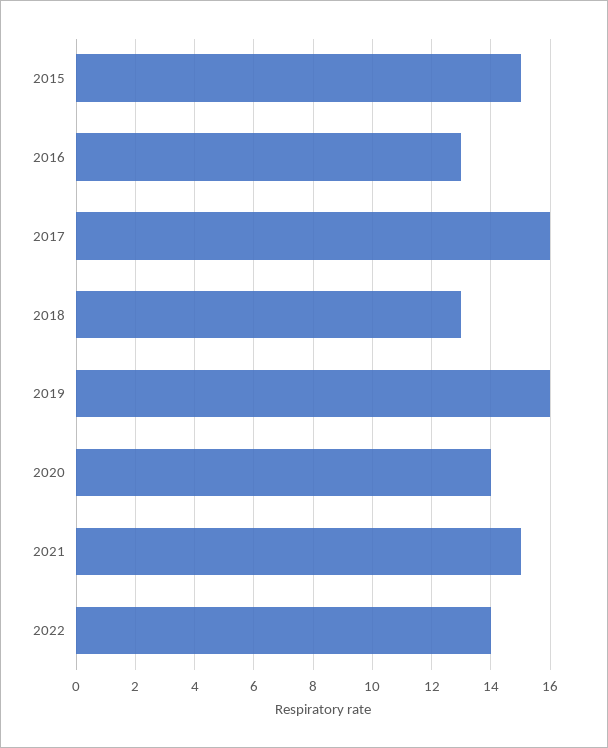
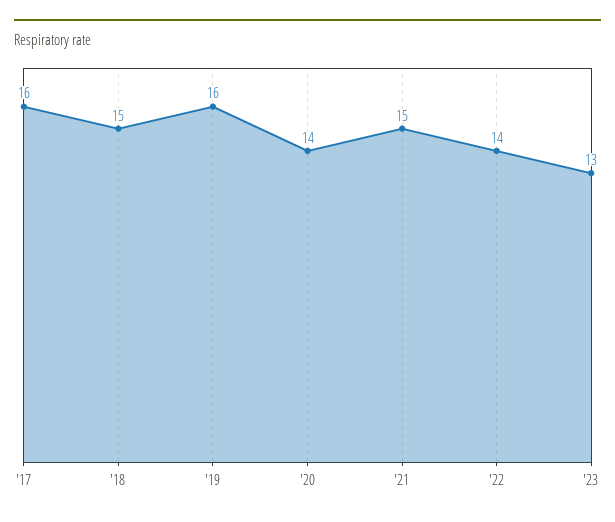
2015: 15 -> none
2016: 13 -> none
2018: 13 -> 15
'23: none -> 13

